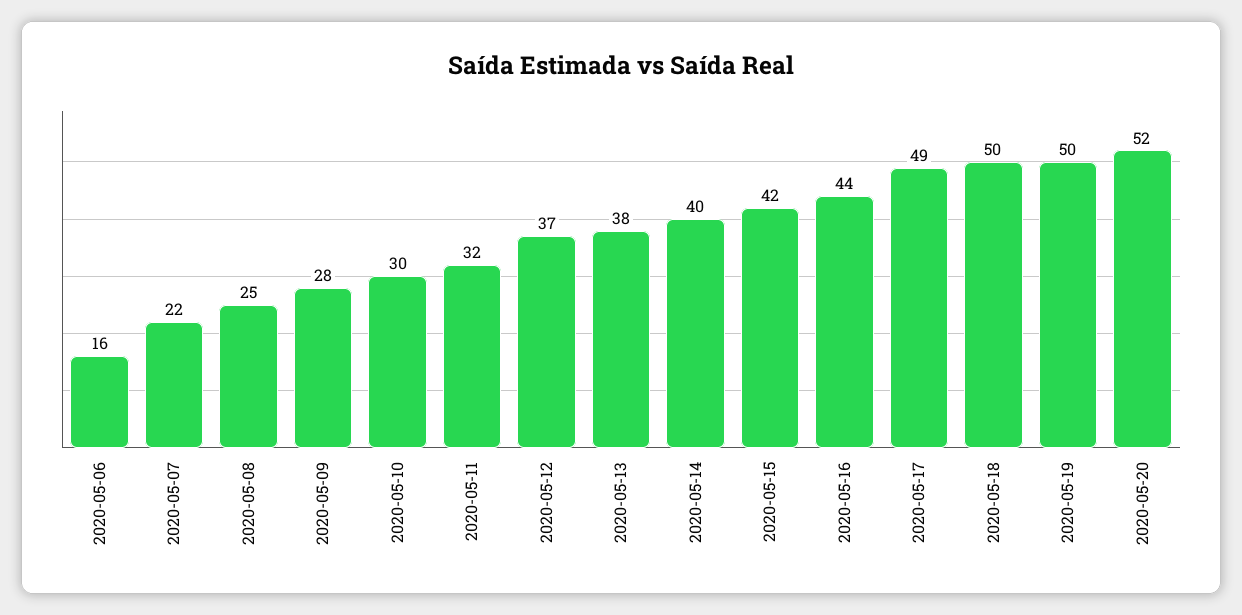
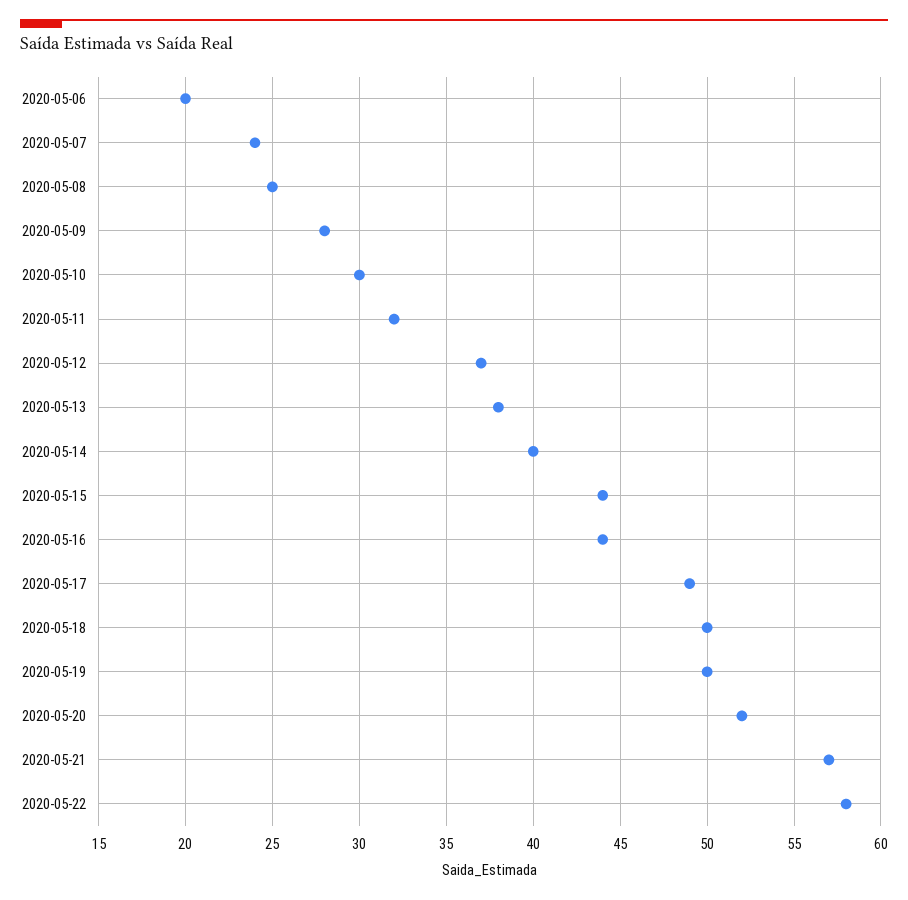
2020-05-06: 16 -> 20
2020-05-07: 22 -> 24
2020-05-15: 42 -> 44
2020-05-21: none -> 57
2020-05-22: none -> 58

